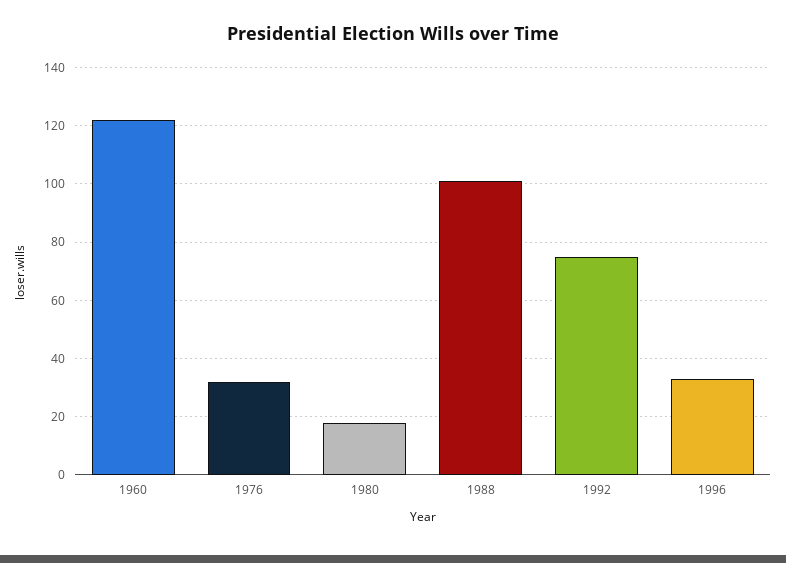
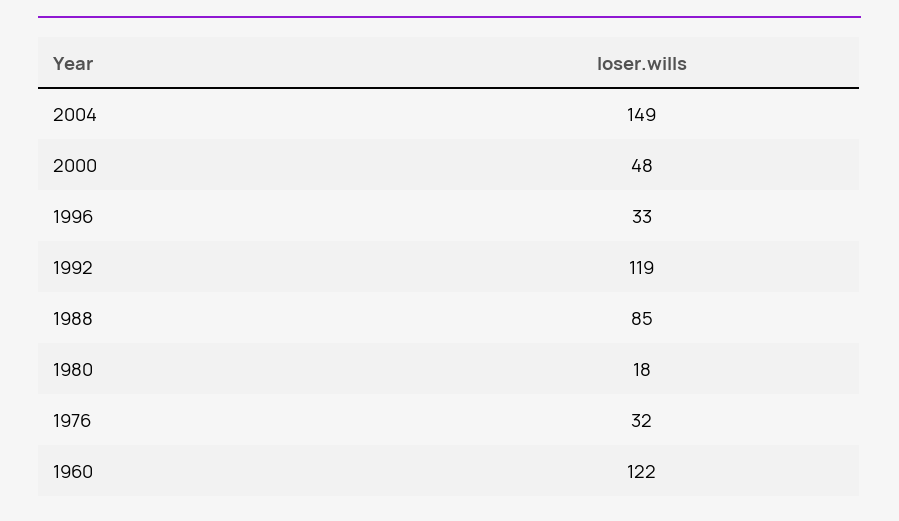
1988: 100 -> 85
1992: 75 -> 119
2004: none -> 149
2000: none -> 48

